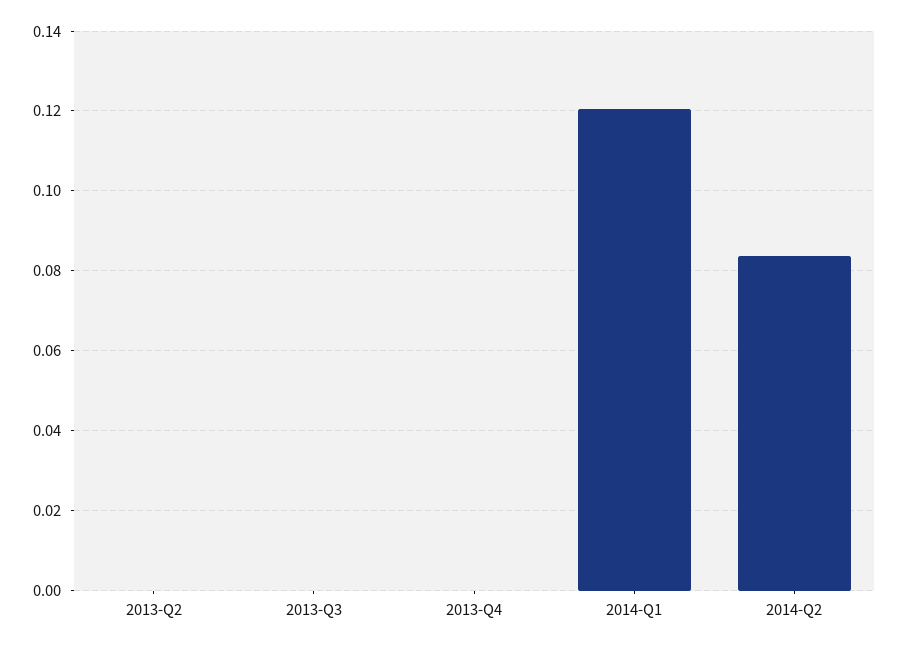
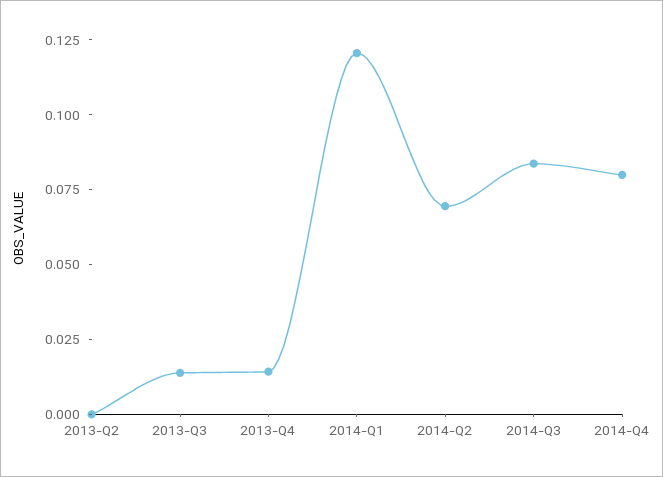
2013-Q3: 0 -> 0.015
2013-Q4: 0 -> 0.015
2014-Q2: 0.084 -> 0.07
2014-Q3: none -> 0.085
2014-Q4: none -> 0.08

